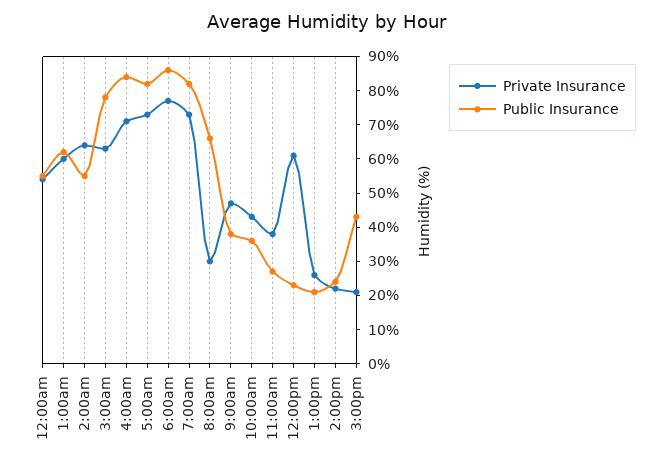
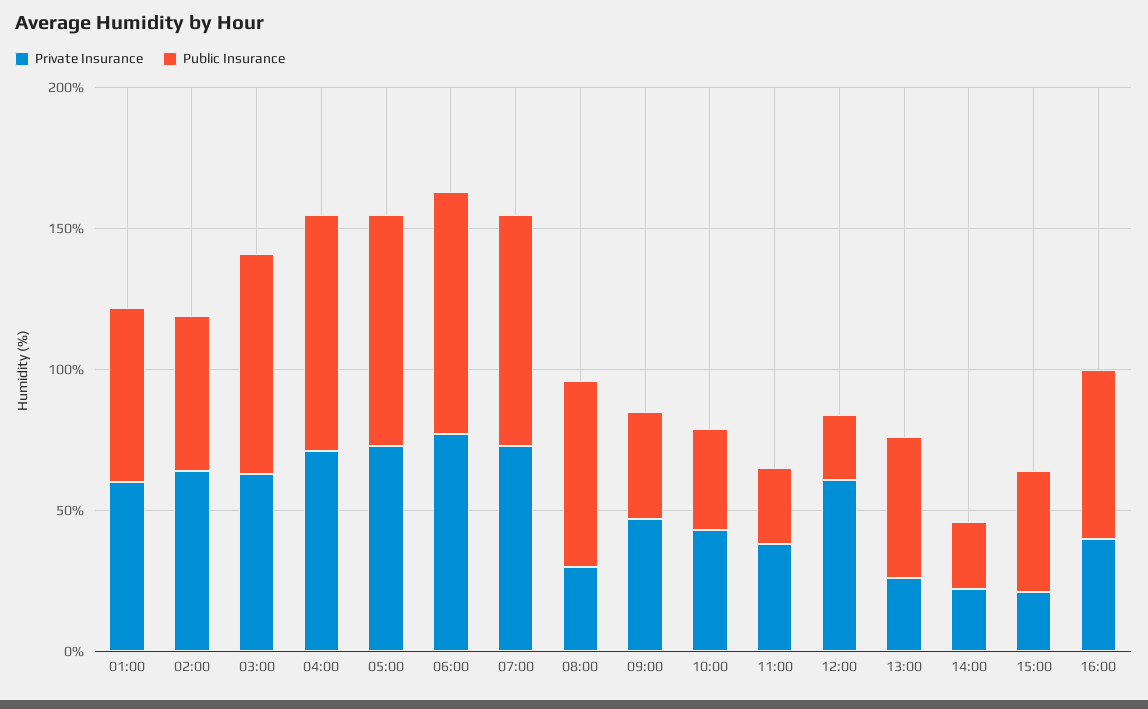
Private Insurance, 12:00am: 55 -> none
Public Insurance, 12:00am: 55 -> none
Public Insurance, 1:00pm: 20 -> 50
Private Insurance, 16:00: none -> 40
Public Insurance, 16:00: none -> 60

